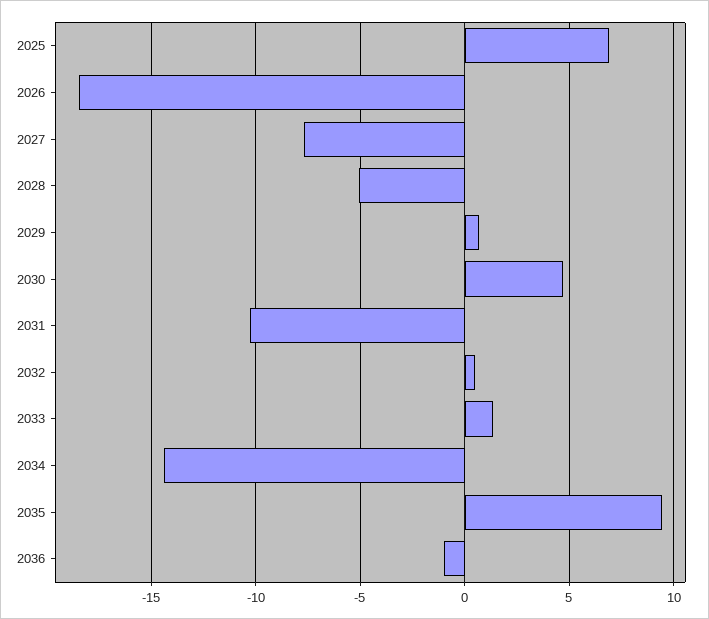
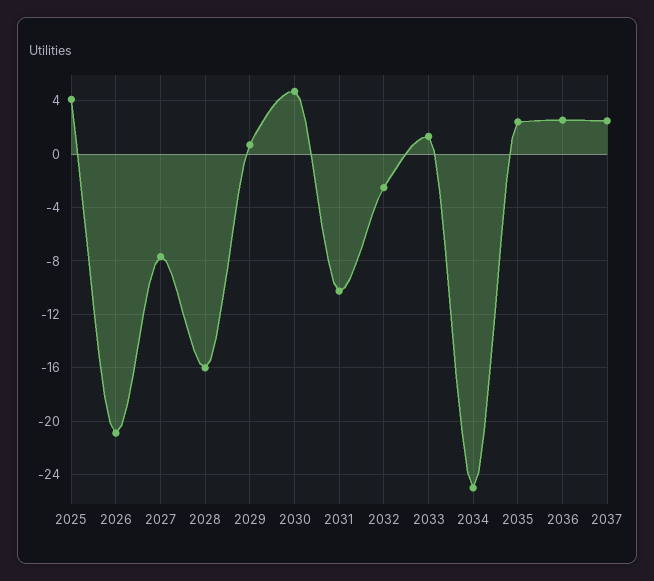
2025: 7 -> 4
2026: -18.5 -> -21
2028: -5 -> -16
2032: 0.5 -> -2.5
2034: -14.5 -> -25
2035: 9.5 -> 2.5
2036: -1 -> 2.5
2037: none -> 2.5

